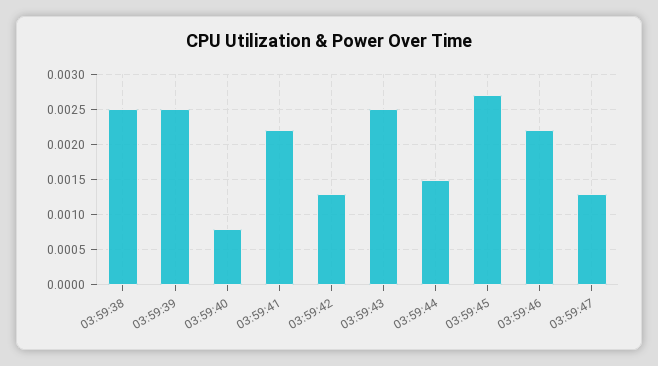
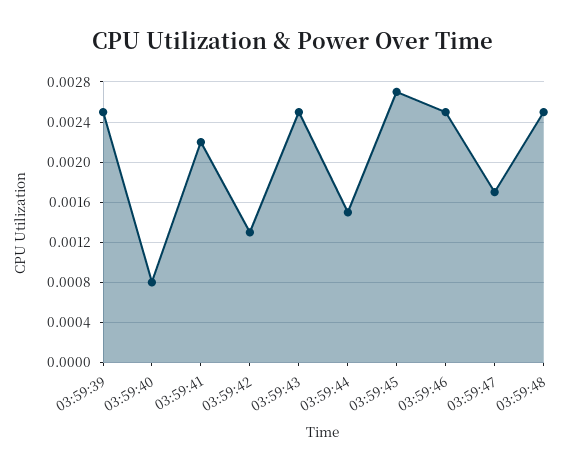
03:59:38: 0.0025 -> none
03:59:46: 0.0022 -> 0.0025
03:59:47: 0.0013 -> 0.0017
03:59:48: none -> 0.0025

